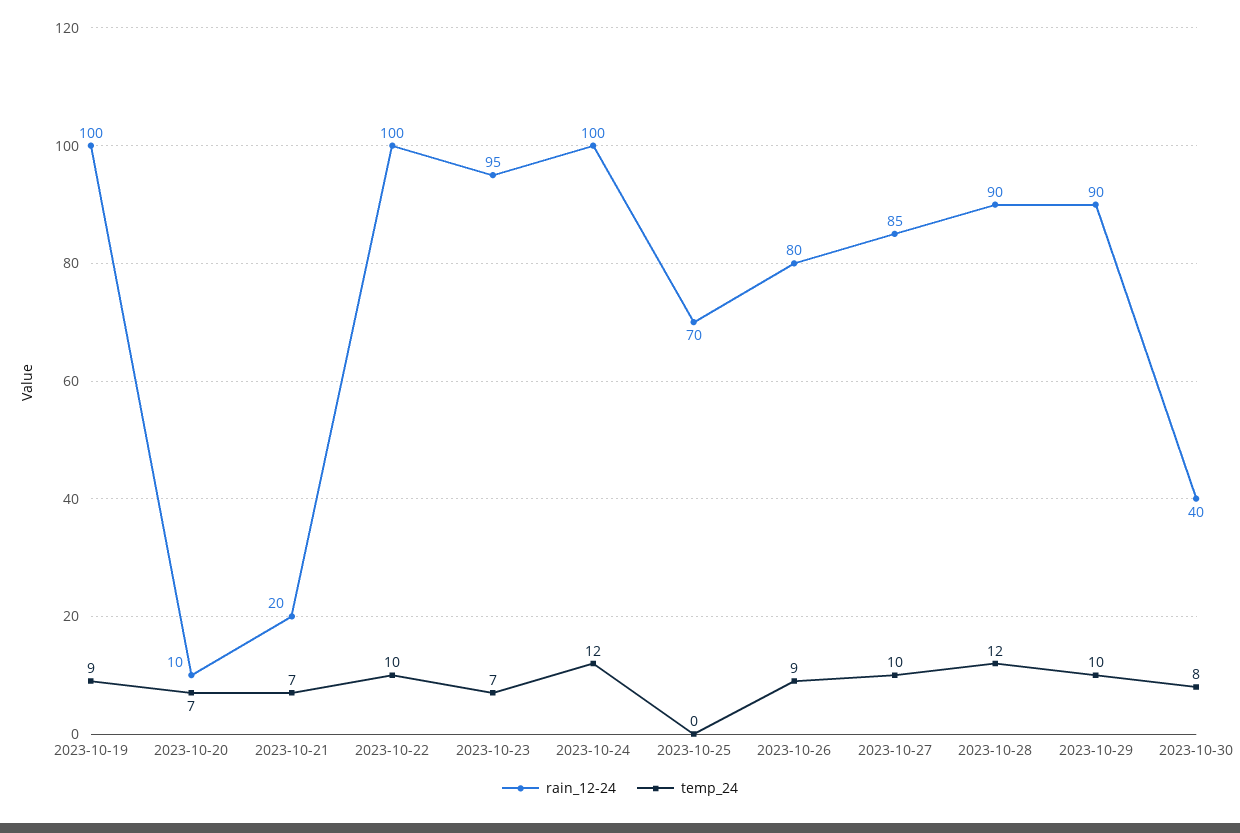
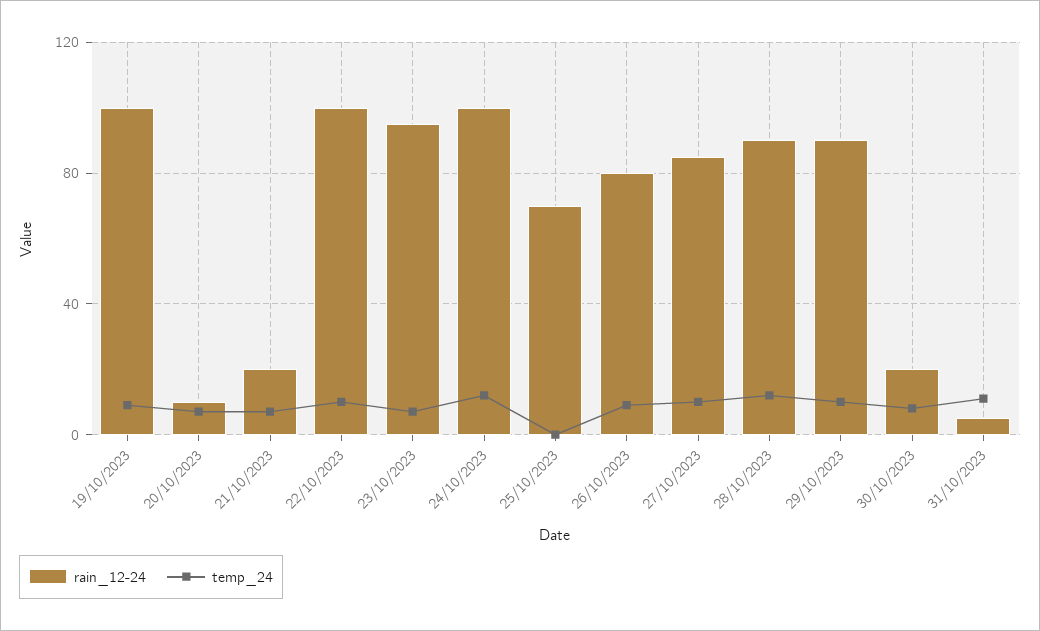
rain_12-24, 2023-10-30: 40 -> 20
rain_12-24, 31/10/2023: none -> 5
temp_24, 31/10/2023: none -> 10

